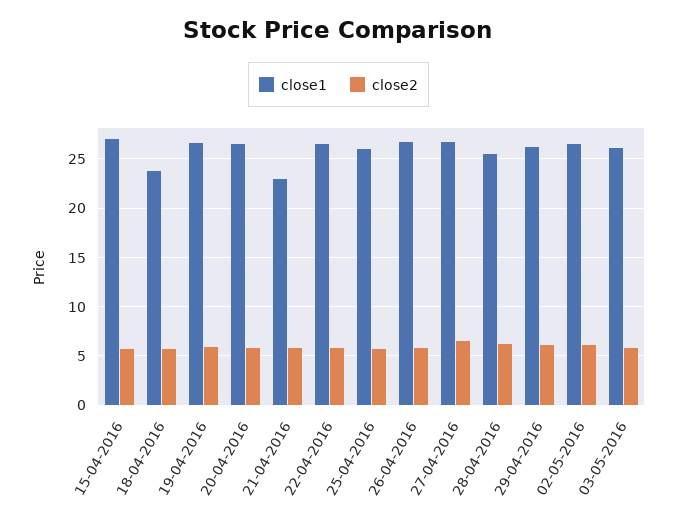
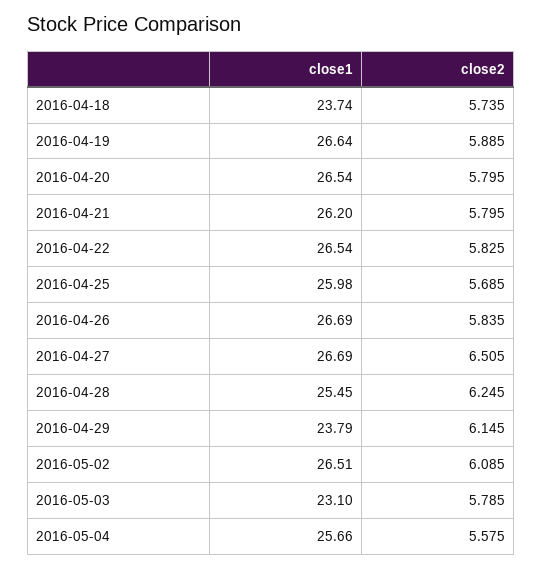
close1, 15-04-2016: 27 -> none
close2, 15-04-2016: 6 -> none
close1, 21-04-2016: 23 -> 26.2
close1, 29-04-2016: 26 -> 23.79
close1, 03-05-2016: 26 -> 23.1
close1, 2016-05-04: none -> 25.66
close2, 2016-05-04: none -> 5.575

